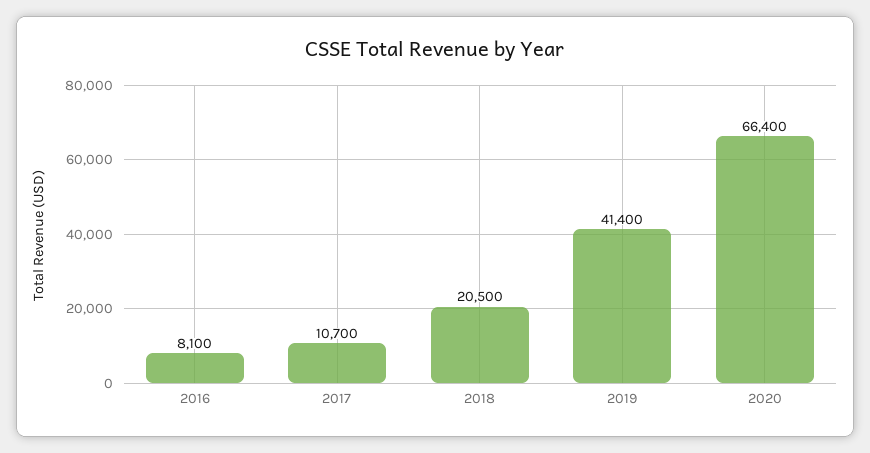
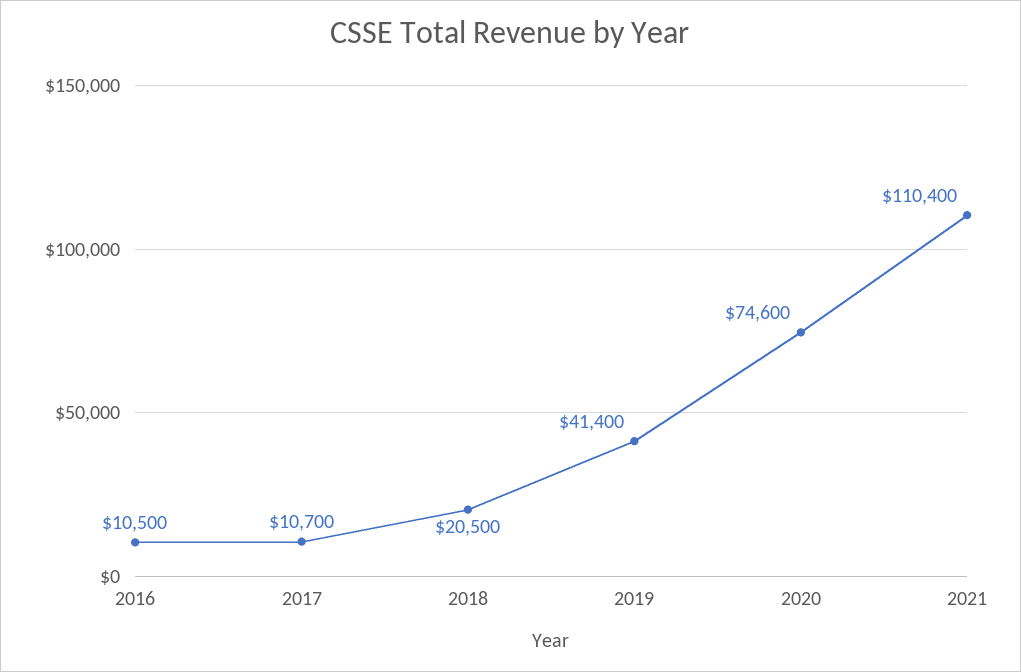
2016: 8100 -> 10500
2020: 66400 -> 74600
2021: none -> 110400

